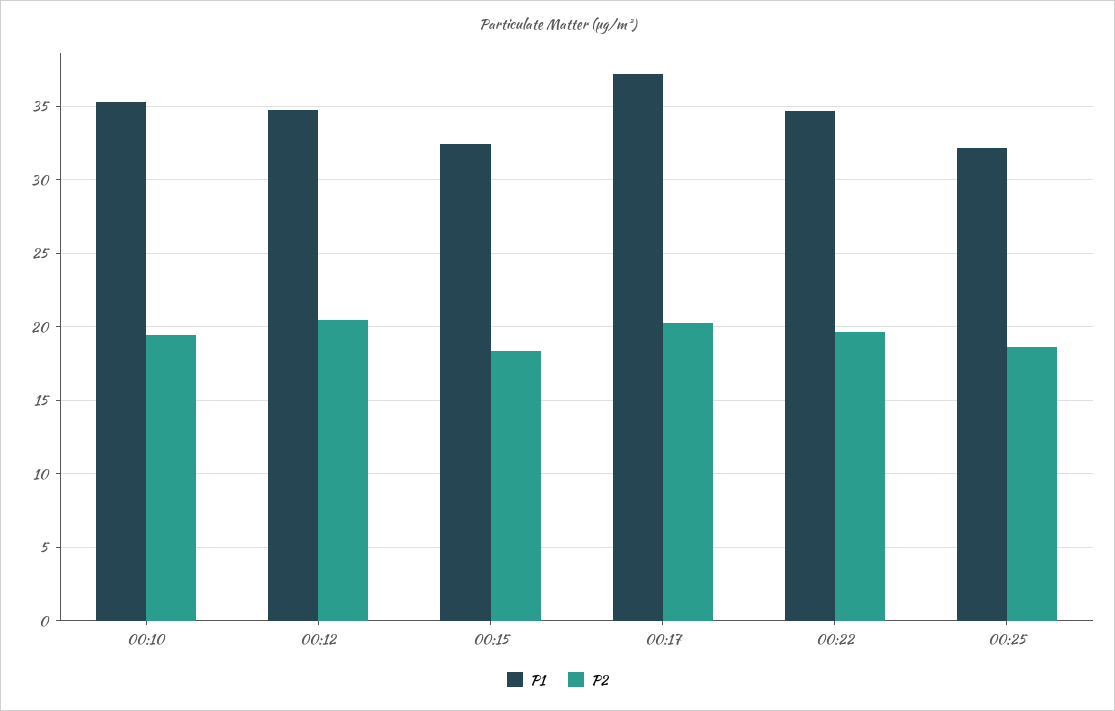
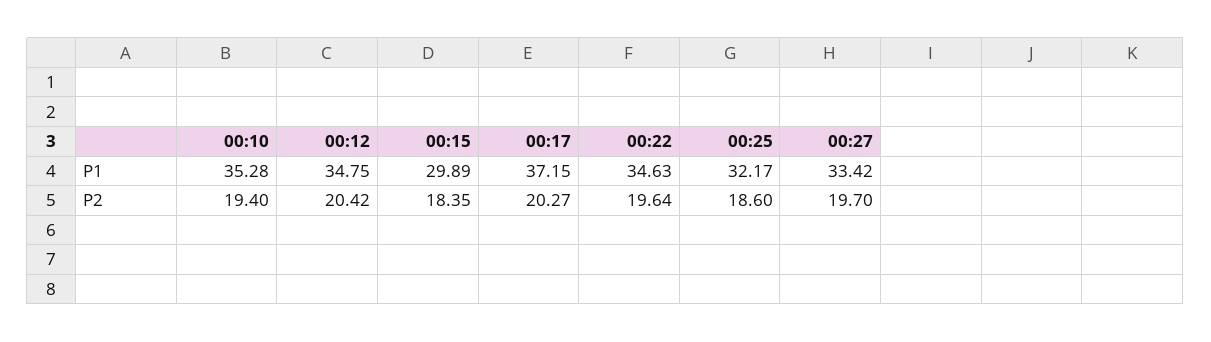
P1, 00:15: 32.5 -> 29.89
P1, 00:27: none -> 33.42
P2, 00:27: none -> 19.7

